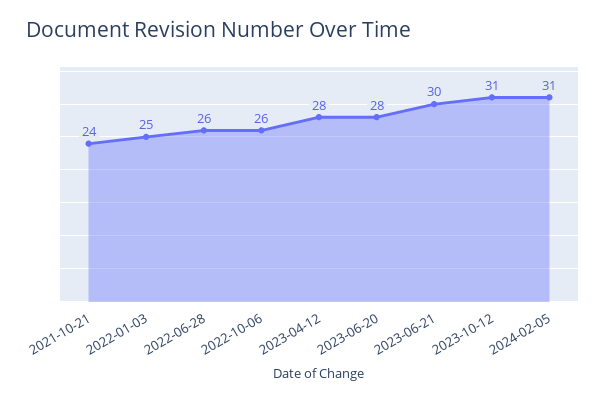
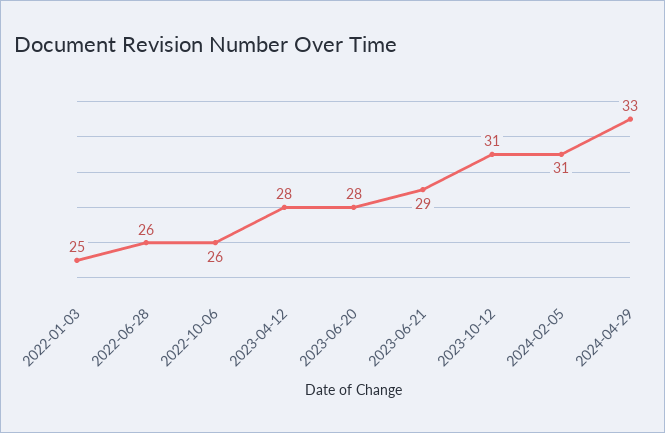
2021-10-21: 24 -> none
2023-06-21: 30 -> 29
2024-04-29: none -> 33

